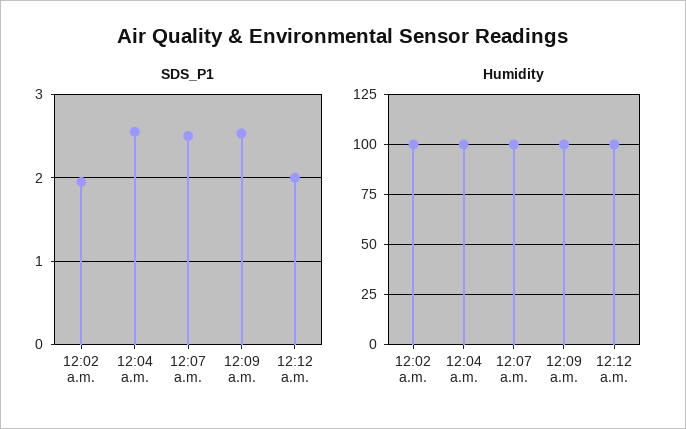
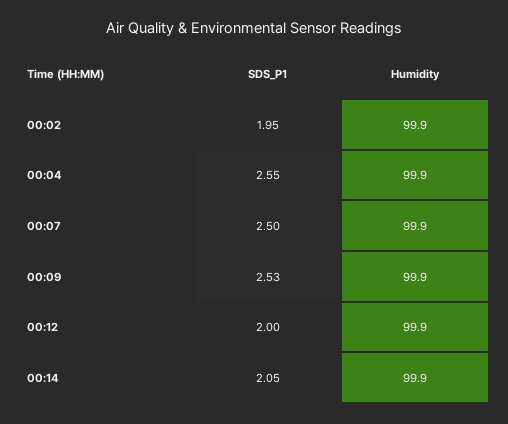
SDS_P1, 00:14: none -> 2.05
Humidity, 00:14: none -> 99.9

